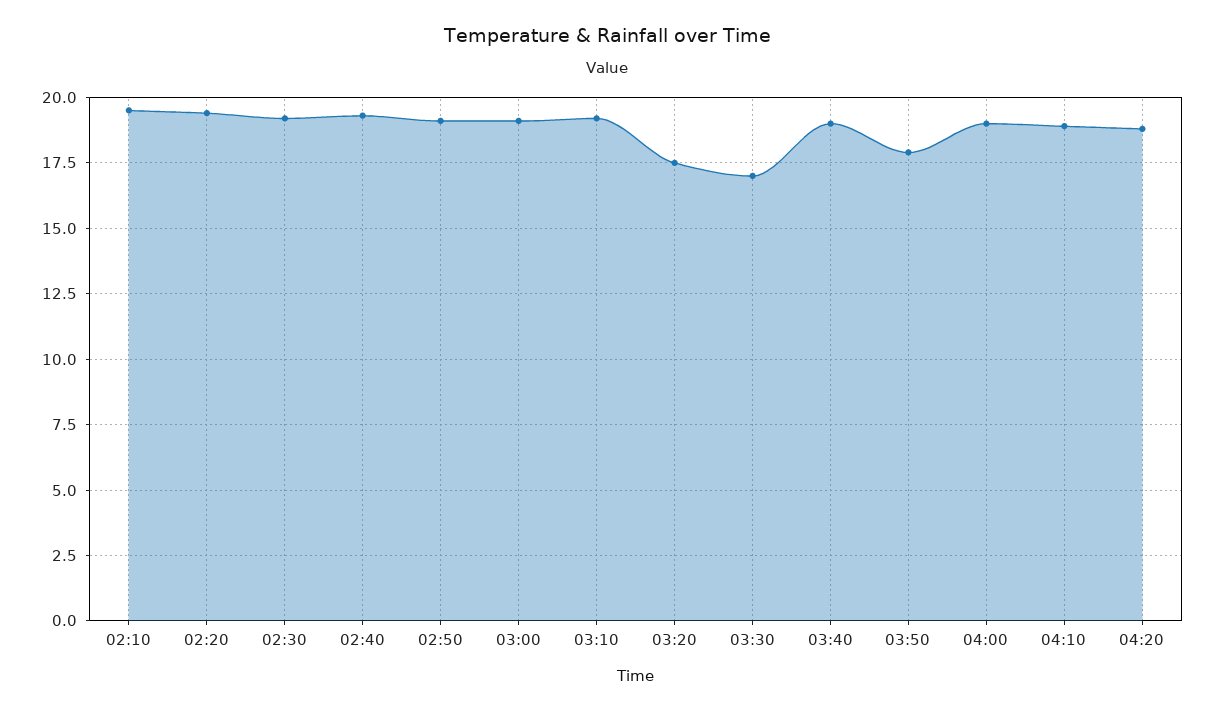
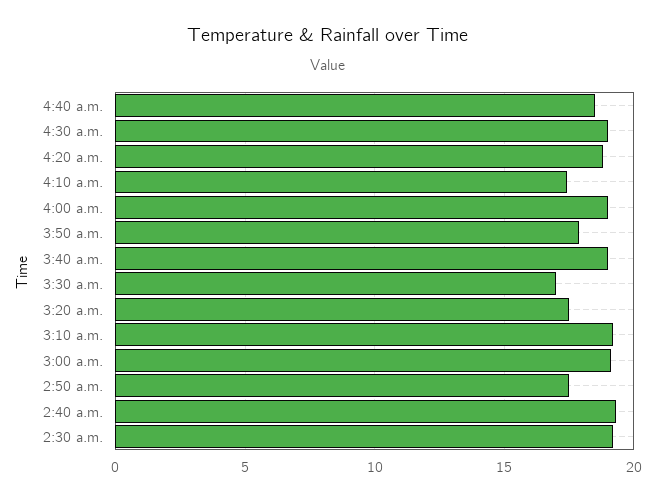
02:10: 19.5 -> none
02:20: 19.5 -> none
02:50: 19 -> 17.5
04:10: 19 -> 17.5
4:40 a.m.: none -> 18.5
4:30 a.m.: none -> 19

